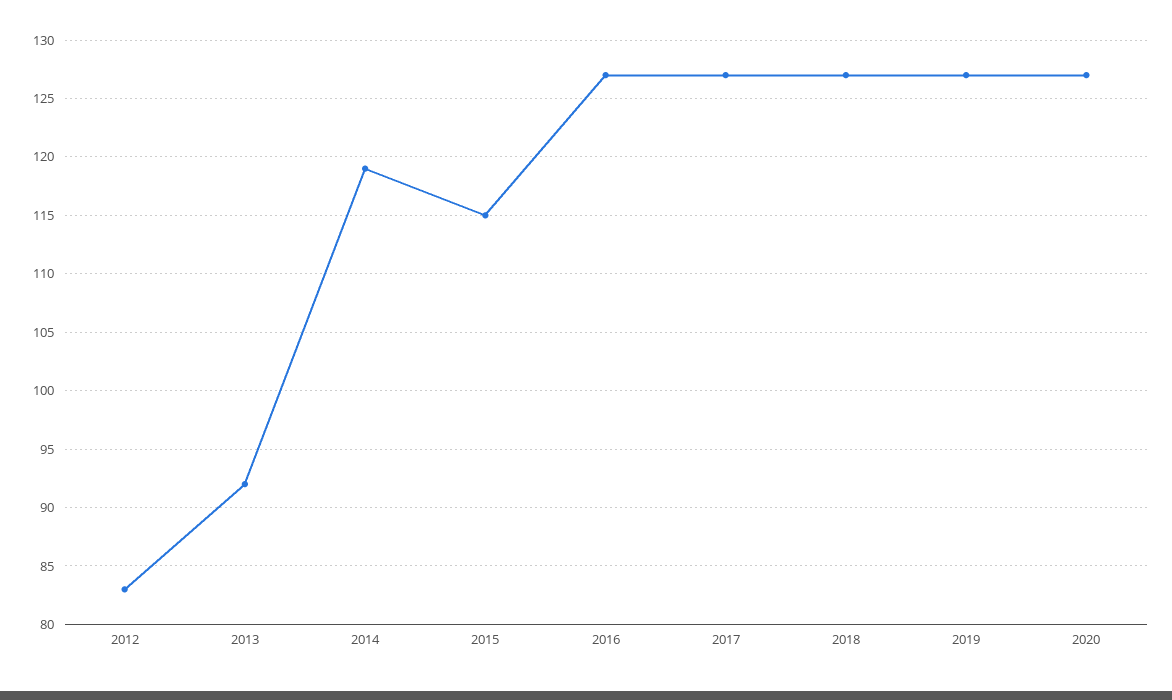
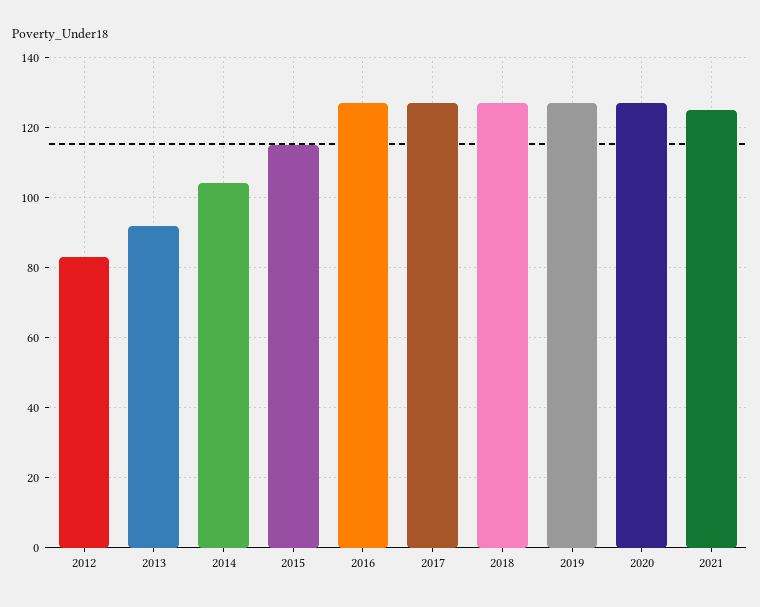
2014: 119 -> 105
2021: none -> 125

